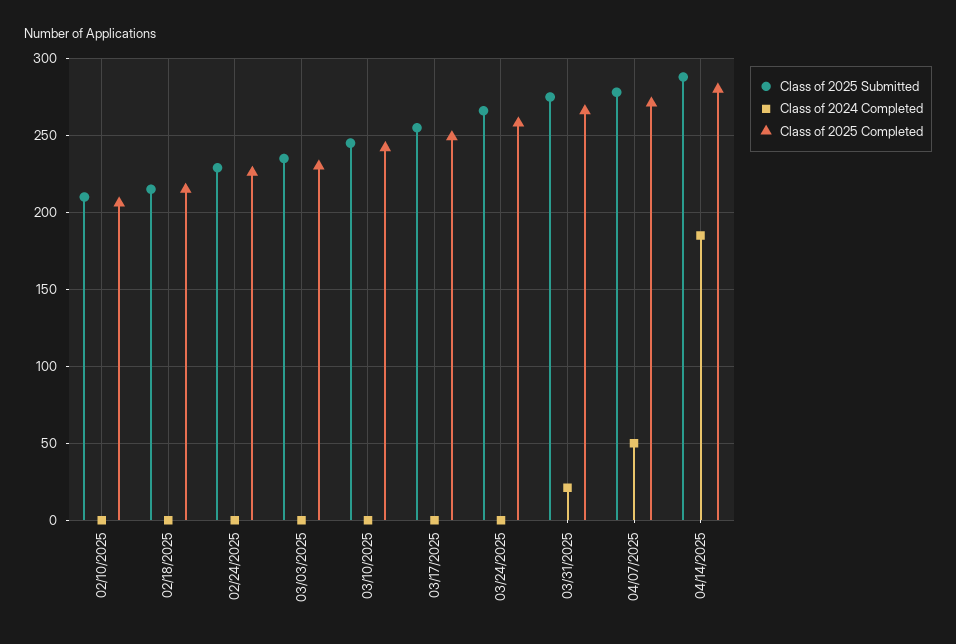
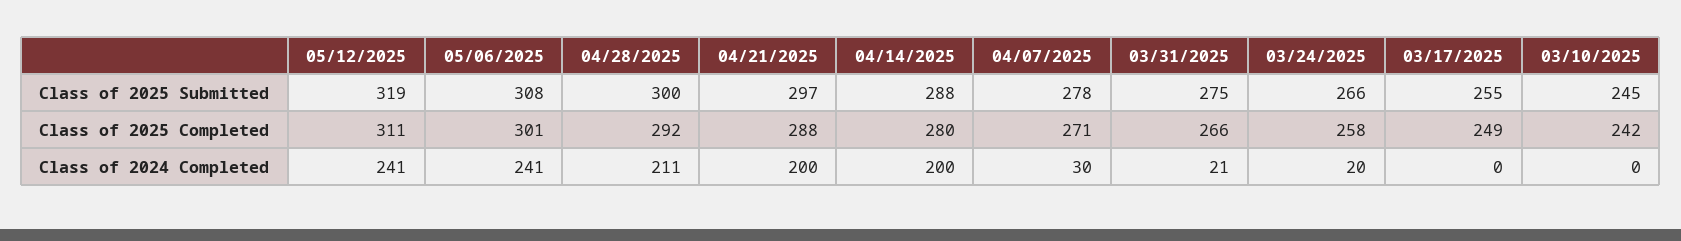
Class of 2025 Submitted, 02/10/2025: 210 -> none
Class of 2024 Completed, 02/10/2025: 0 -> none
Class of 2025 Completed, 02/10/2025: 205 -> none
Class of 2025 Submitted, 02/18/2025: 215 -> none
Class of 2024 Completed, 02/18/2025: 0 -> none
Class of 2025 Completed, 02/18/2025: 215 -> none
Class of 2025 Submitted, 02/24/2025: 230 -> none
Class of 2024 Completed, 02/24/2025: 0 -> none
Class of 2025 Completed, 02/24/2025: 225 -> none
Class of 2025 Submitted, 03/03/2025: 235 -> none
Class of 2024 Completed, 03/03/2025: 0 -> none
Class of 2025 Completed, 03/03/2025: 230 -> none
Class of 2024 Completed, 03/24/2025: 0 -> 20
Class of 2024 Completed, 04/07/2025: 50 -> 30
Class of 2024 Completed, 04/14/2025: 185 -> 200
Class of 2025 Submitted, 05/12/2025: none -> 319
Class of 2025 Submitted, 05/06/2025: none -> 308
Class of 2025 Submitted, 04/28/2025: none -> 300
Class of 2025 Submitted, 04/21/2025: none -> 297
Class of 2025 Completed, 05/12/2025: none -> 311
Class of 2025 Completed, 05/06/2025: none -> 301
Class of 2025 Completed, 04/28/2025: none -> 292
Class of 2025 Completed, 04/21/2025: none -> 288
Class of 2024 Completed, 05/12/2025: none -> 241
Class of 2024 Completed, 05/06/2025: none -> 241
Class of 2024 Completed, 04/28/2025: none -> 211
Class of 2024 Completed, 04/21/2025: none -> 200

